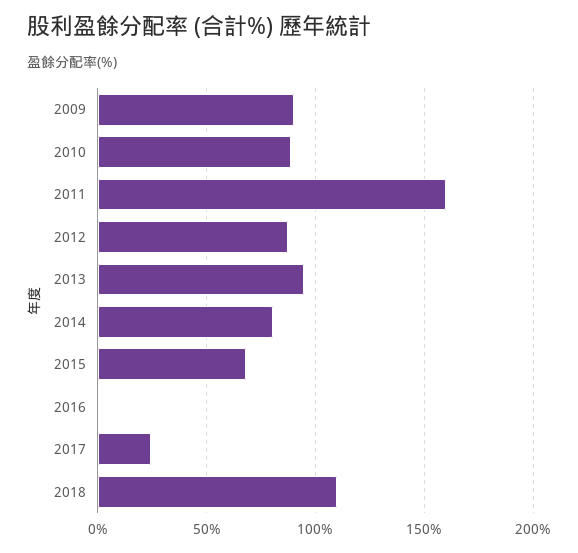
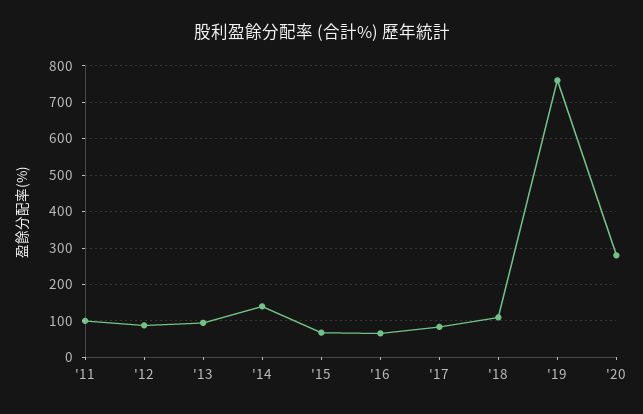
2009: 90 -> none
2010: 90 -> none
2011: 160 -> 100
2014: 80 -> 140
2016: 0 -> 60
2017: 25 -> 80
'19: none -> 760
'20: none -> 280

